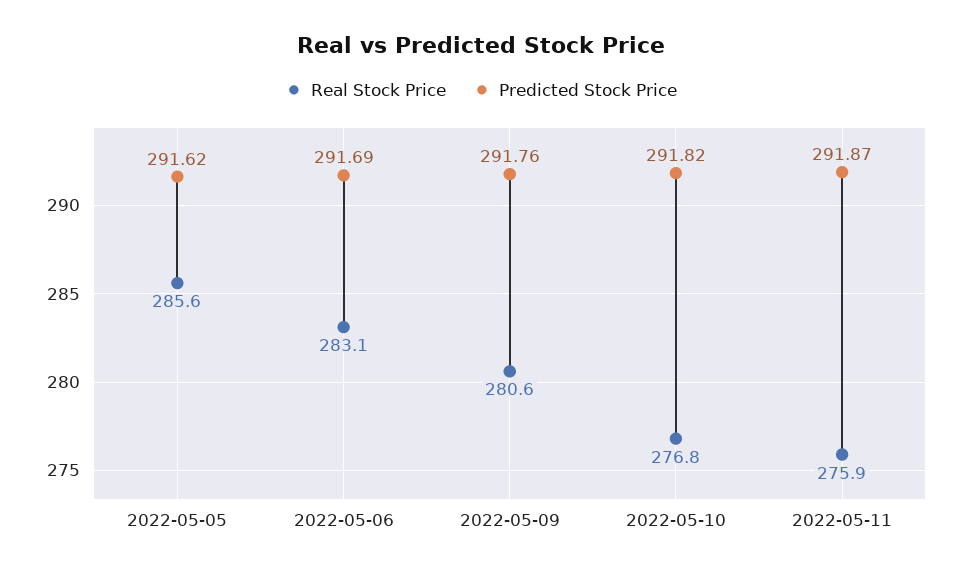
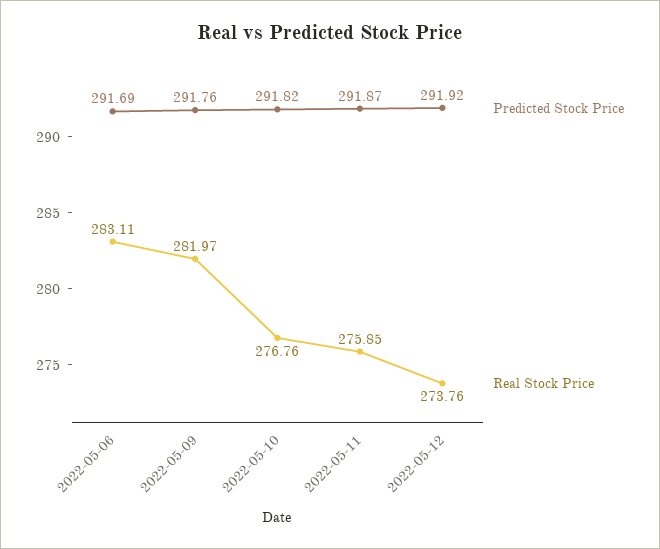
Real Stock Price, 2022-05-05: 285.6 -> none
Predicted Stock Price, 2022-05-05: 291.62 -> none
Real Stock Price, 2022-05-09: 280.6 -> 281.97
Predicted Stock Price, 2022-05-12: none -> 291.92
Real Stock Price, 2022-05-12: none -> 273.76

